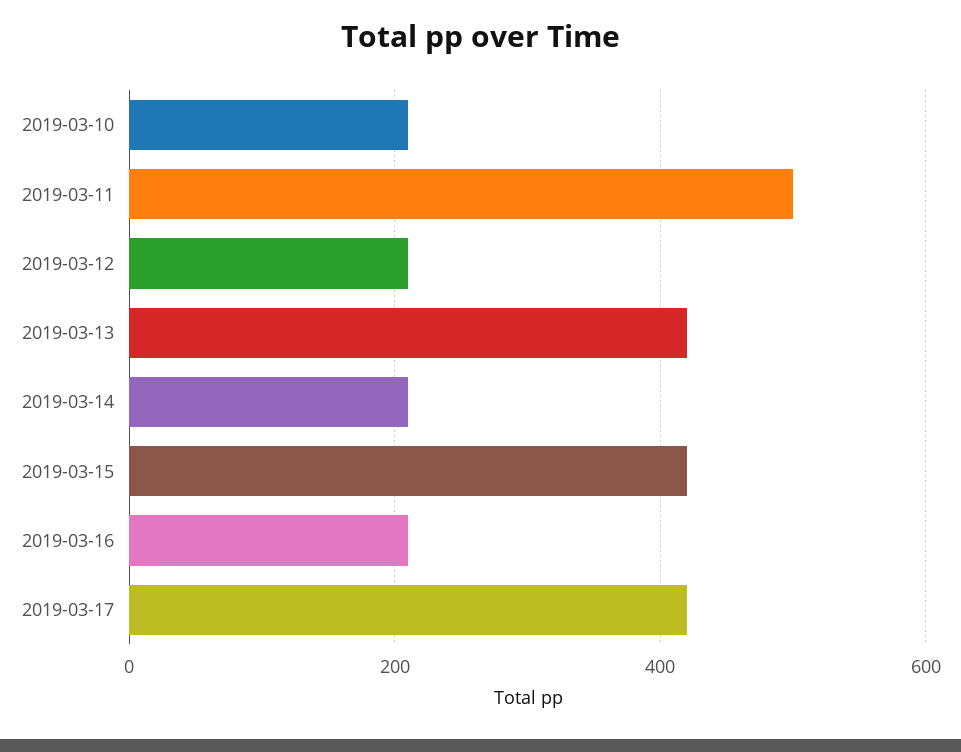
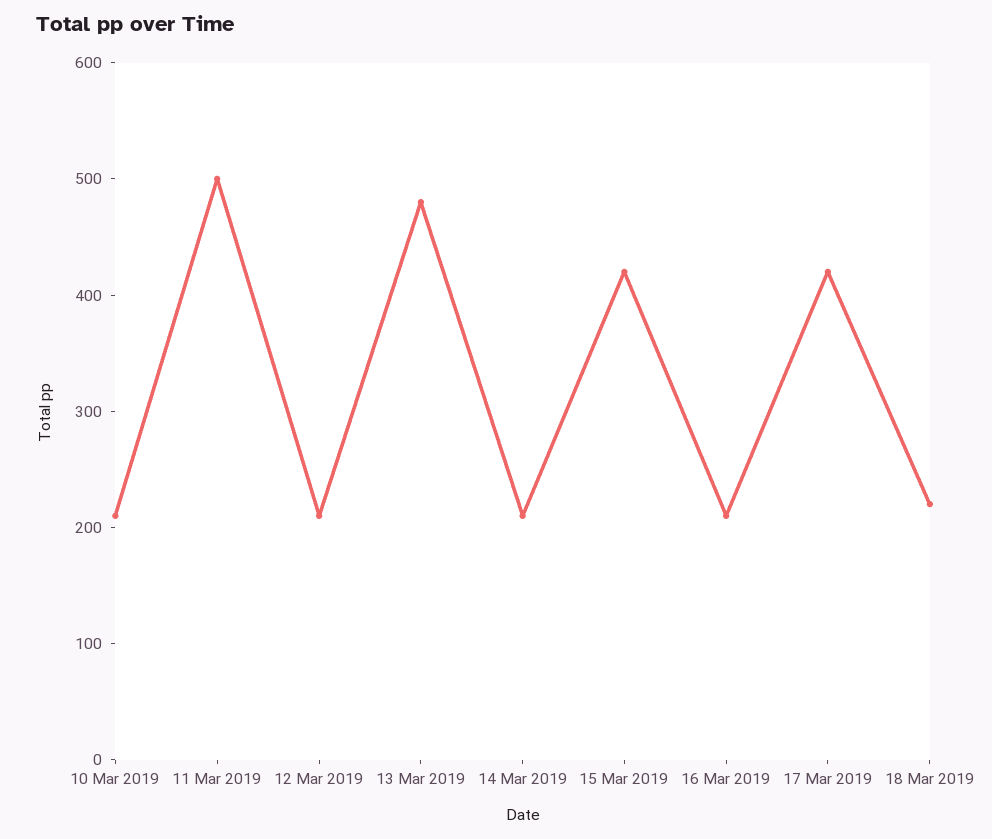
2019-03-13: 420 -> 480
18 Mar 2019: none -> 220

